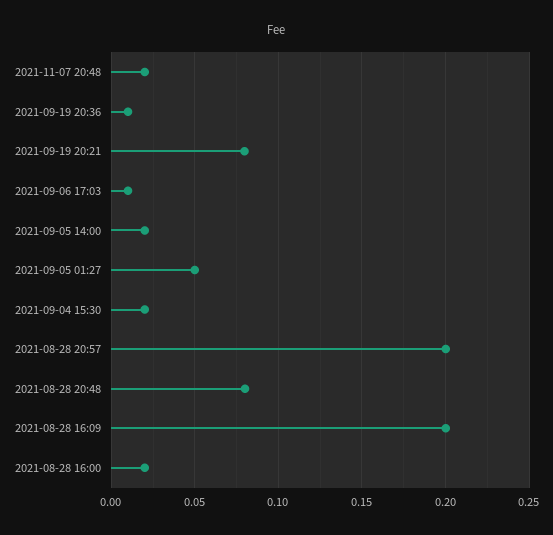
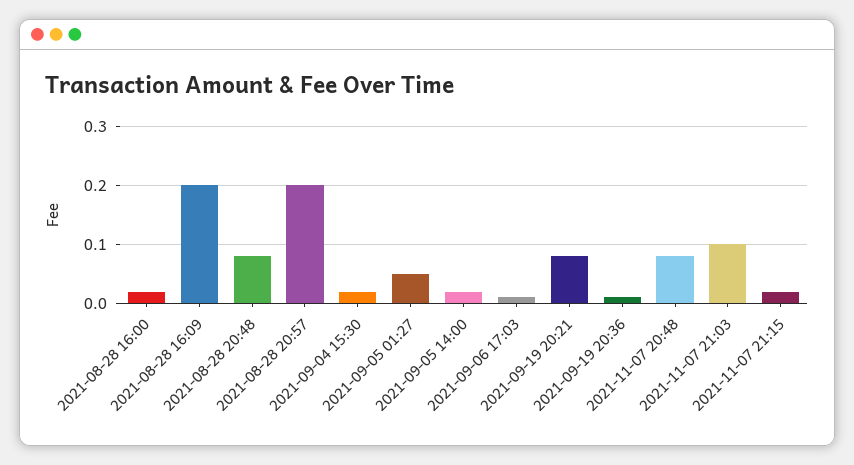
2021-11-07 20:48: 0.02 -> 0.08
2021-11-07 21:03: none -> 0.1
2021-11-07 21:15: none -> 0.02

